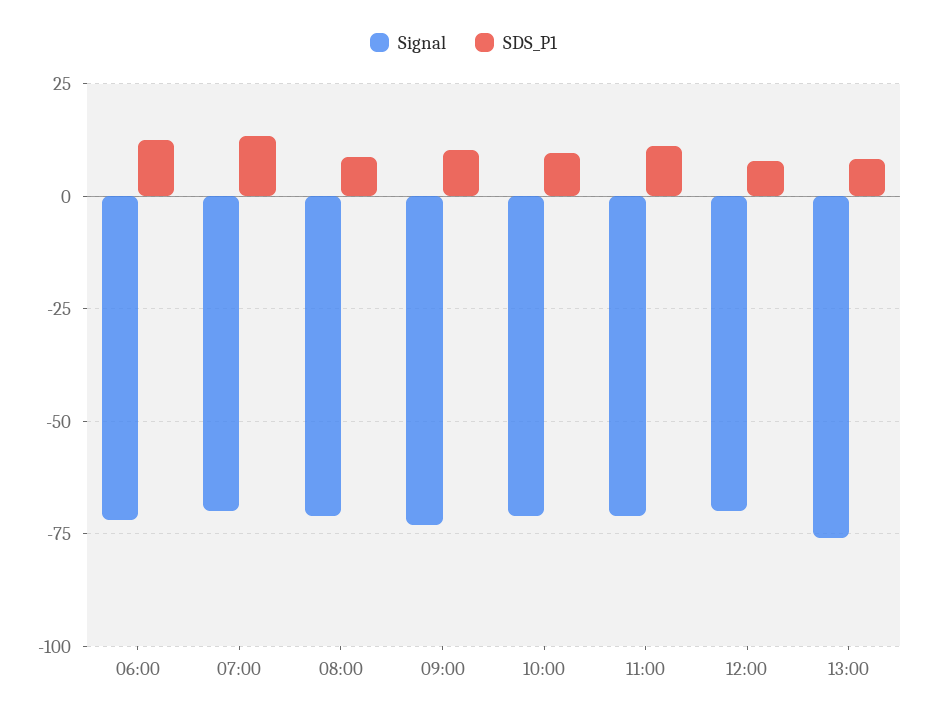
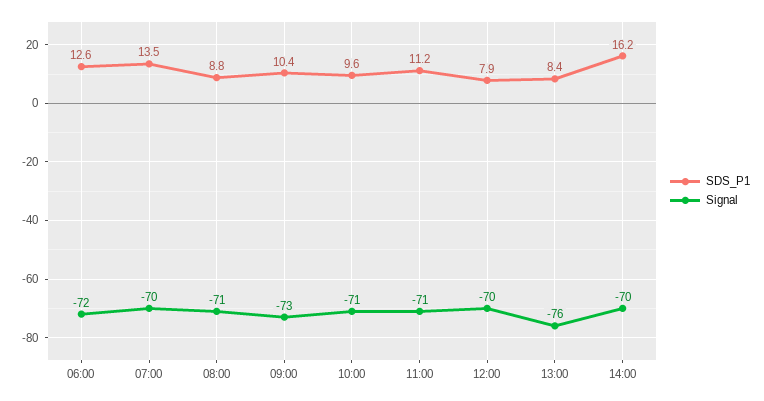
SDS_P1, 14:00: none -> 16.2
Signal, 14:00: none -> -70

